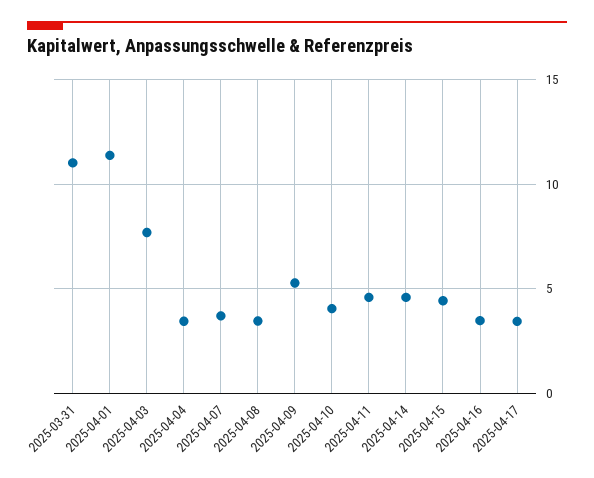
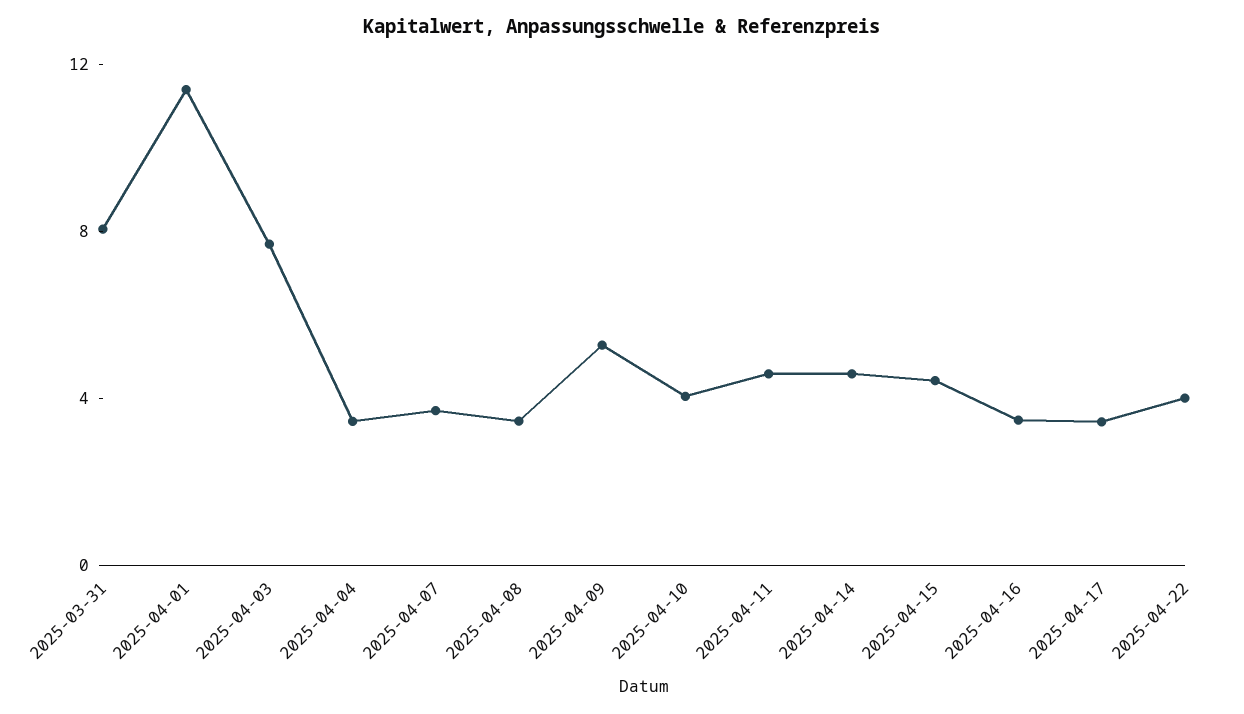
2025-03-31: 11 -> 8
2025-04-22: none -> 4

